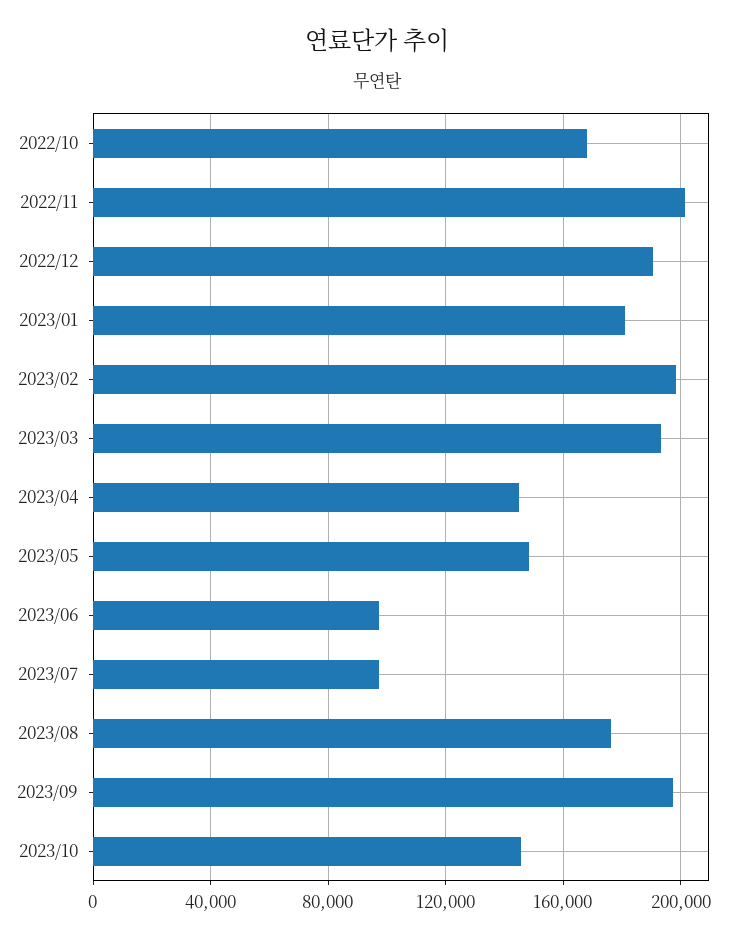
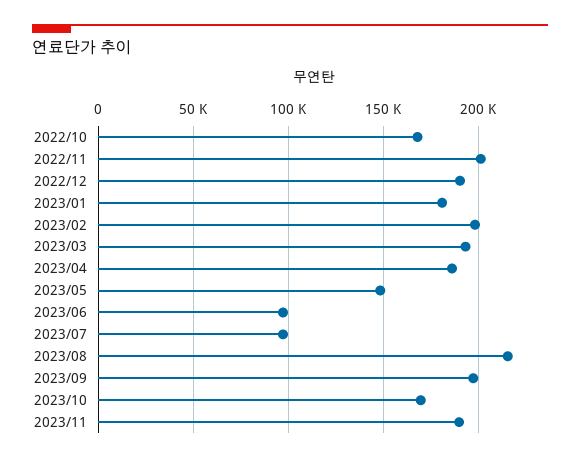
2023/04: 145000 -> 185000
2023/08: 175000 -> 215000
2023/10: 145000 -> 170000
2023/11: none -> 190000

